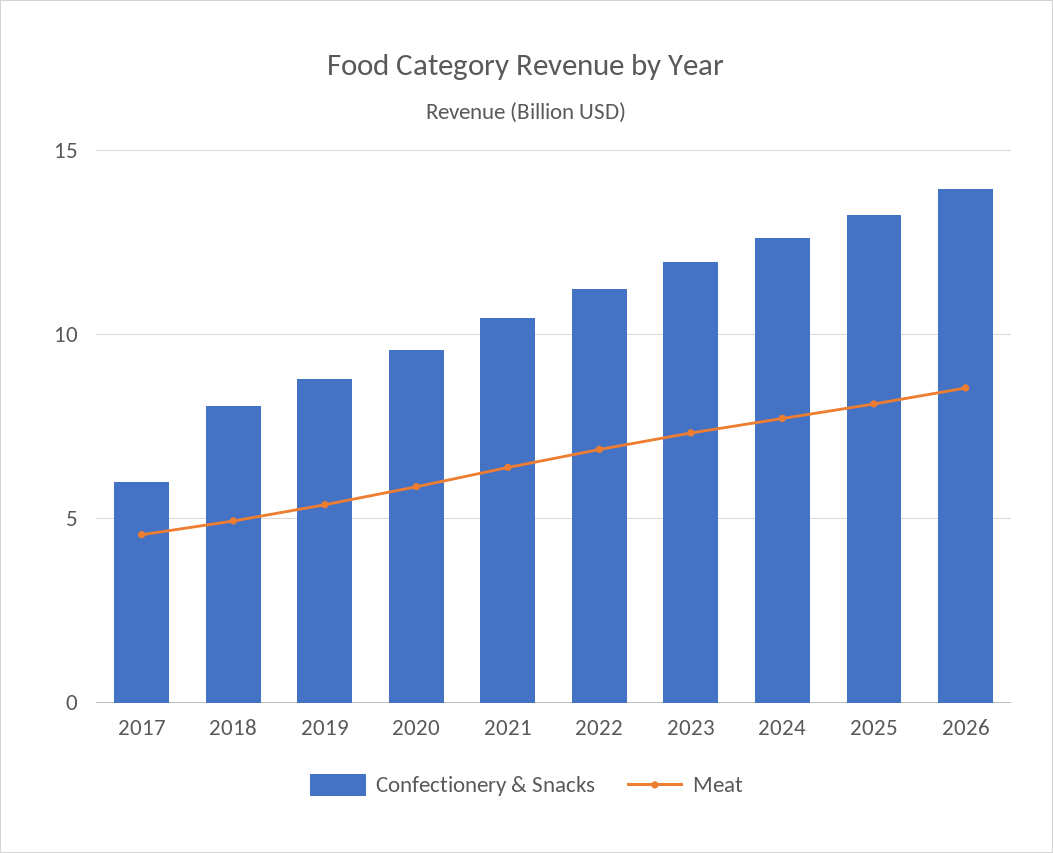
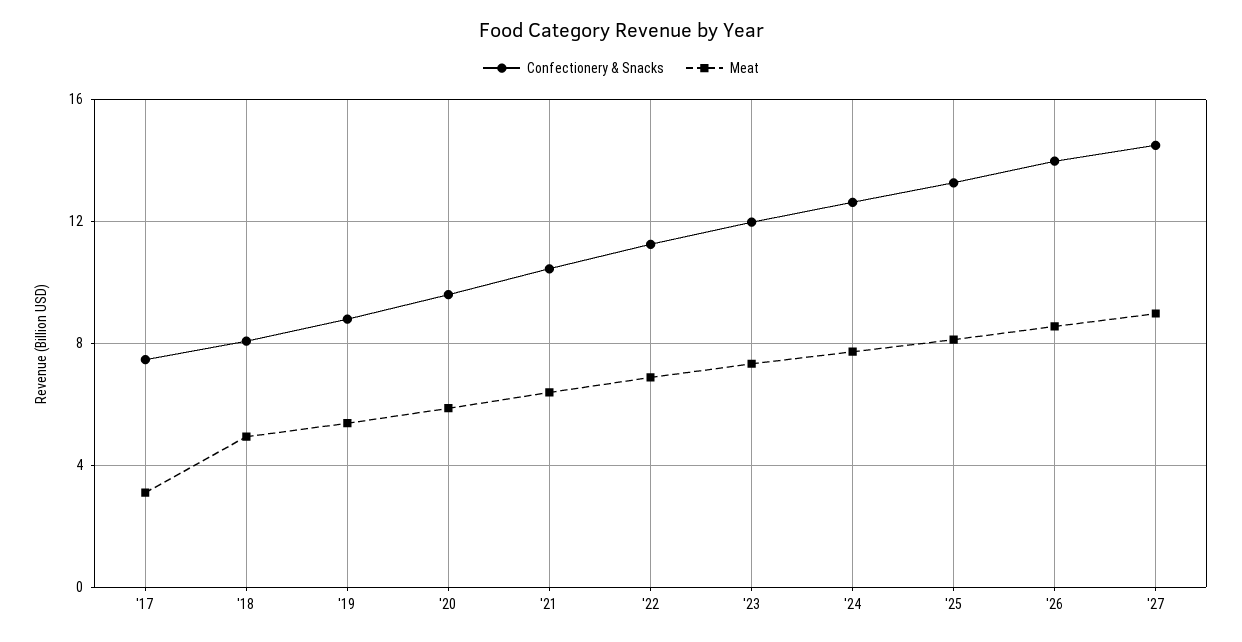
Confectionery & Snacks, 2017: 6 -> 7.5
Meat, 2017: 4.5 -> 3
Confectionery & Snacks, '27: none -> 14.5
Meat, '27: none -> 9

